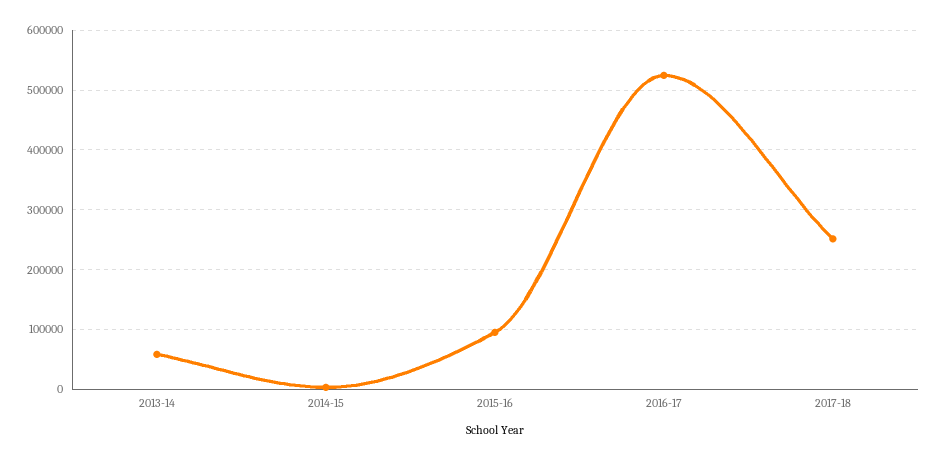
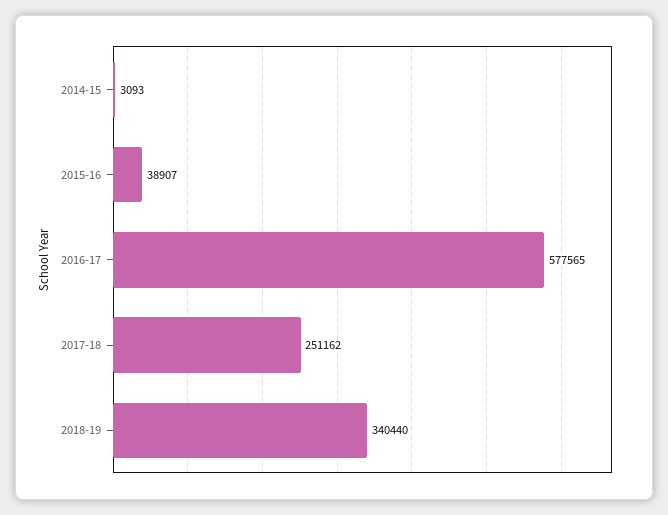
2013-14: 60000 -> none
2015-16: 100000 -> 38907
2016-17: 520000 -> 577565
2018-19: none -> 340440

